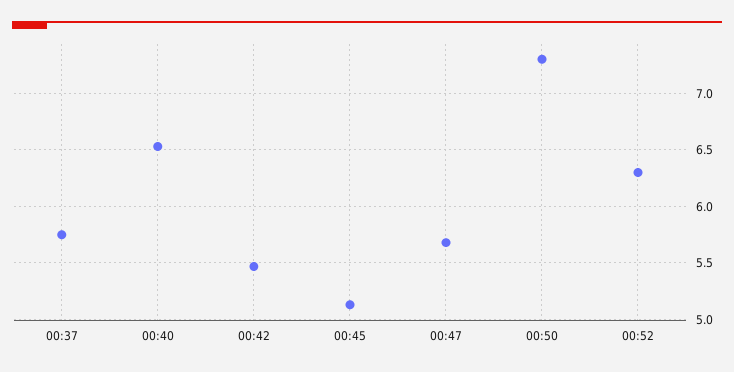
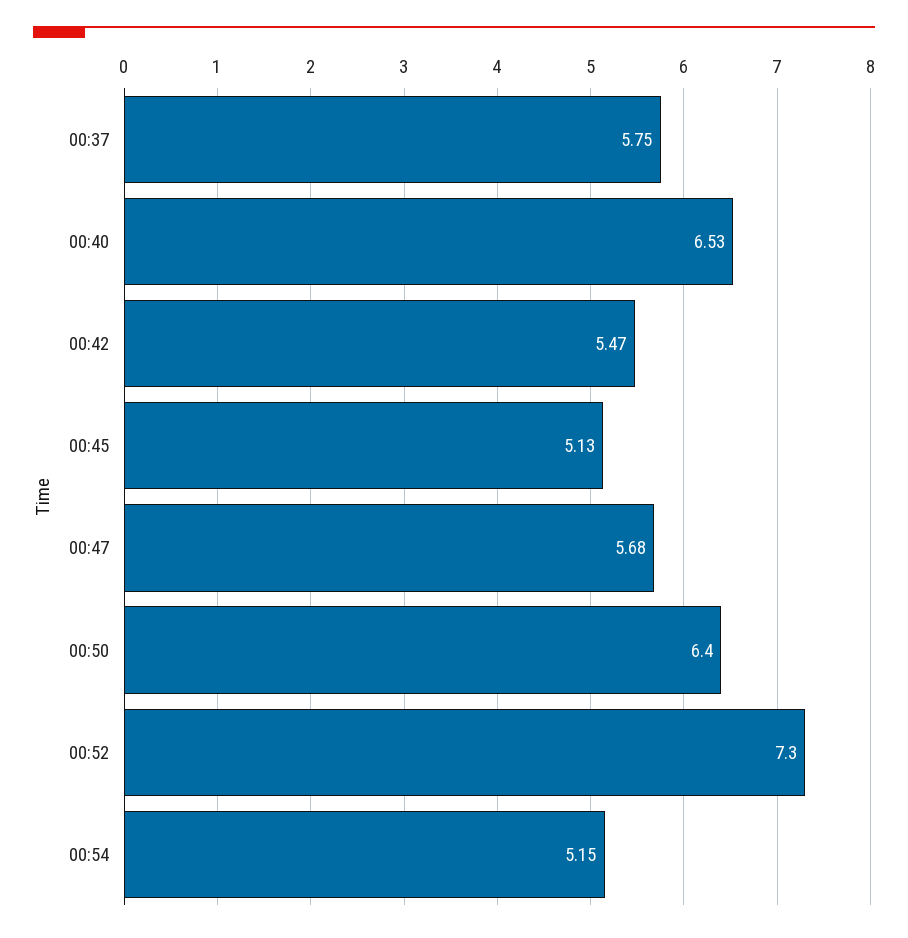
00:50: 7.3 -> 6.4
00:52: 6.3 -> 7.3
00:54: none -> 5.15

